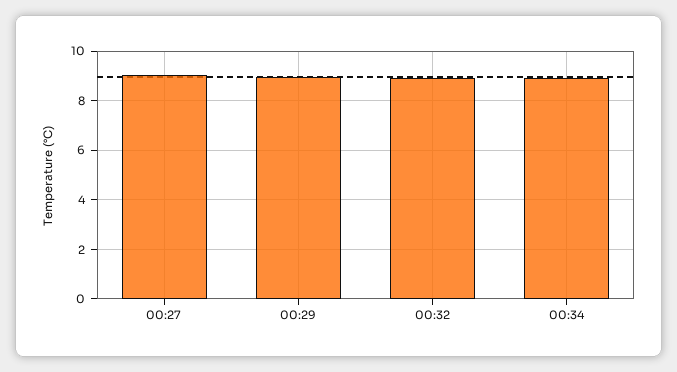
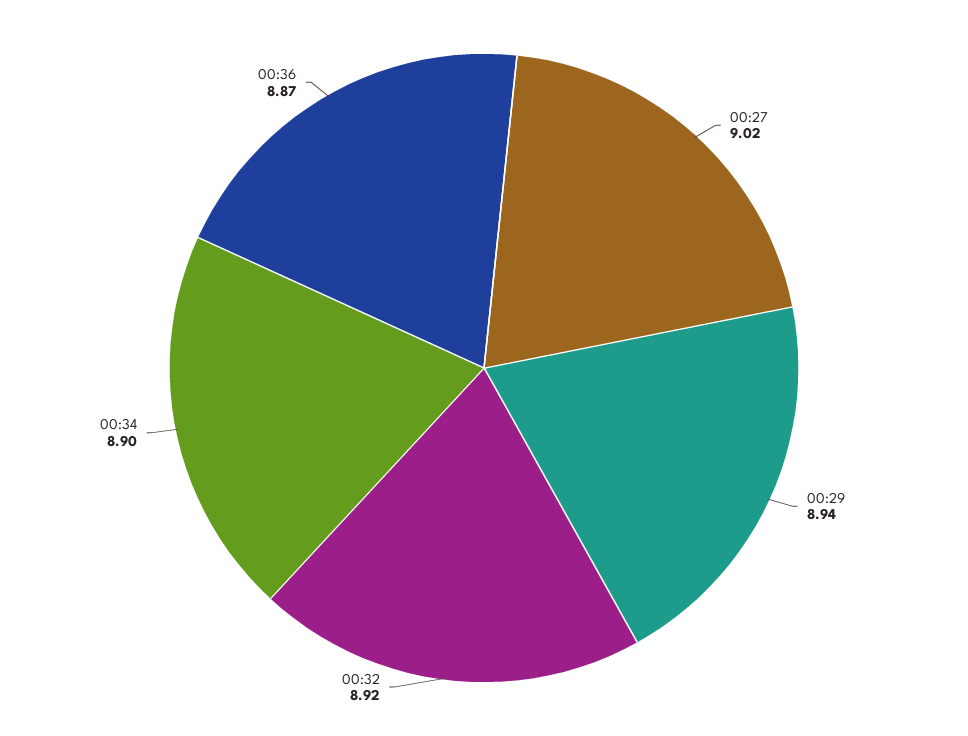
00:36: none -> 8.87

